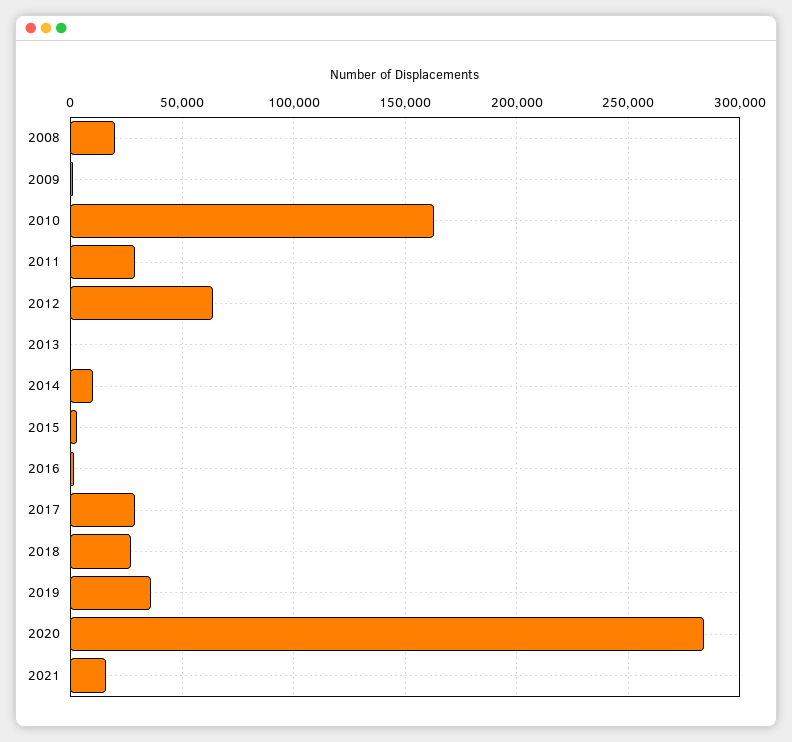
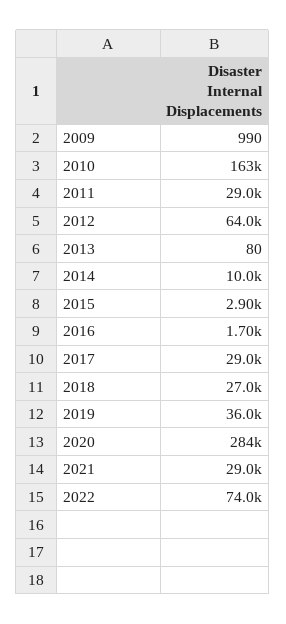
2008: 20000 -> none
2021: 15000 -> 29000
2022: none -> 74000

